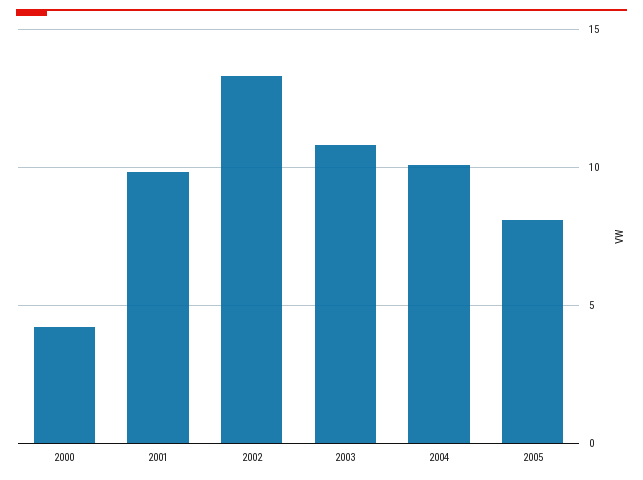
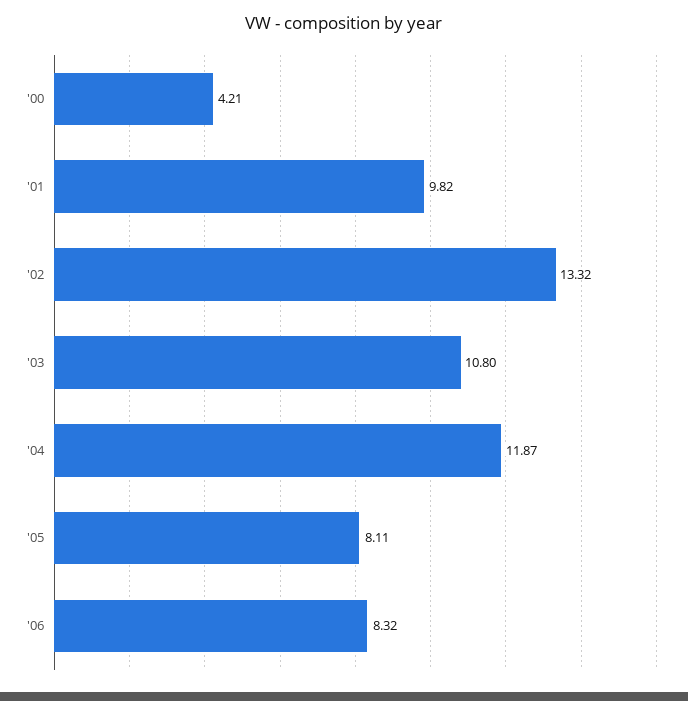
2004: 10 -> 11.87
'06: none -> 8.32

